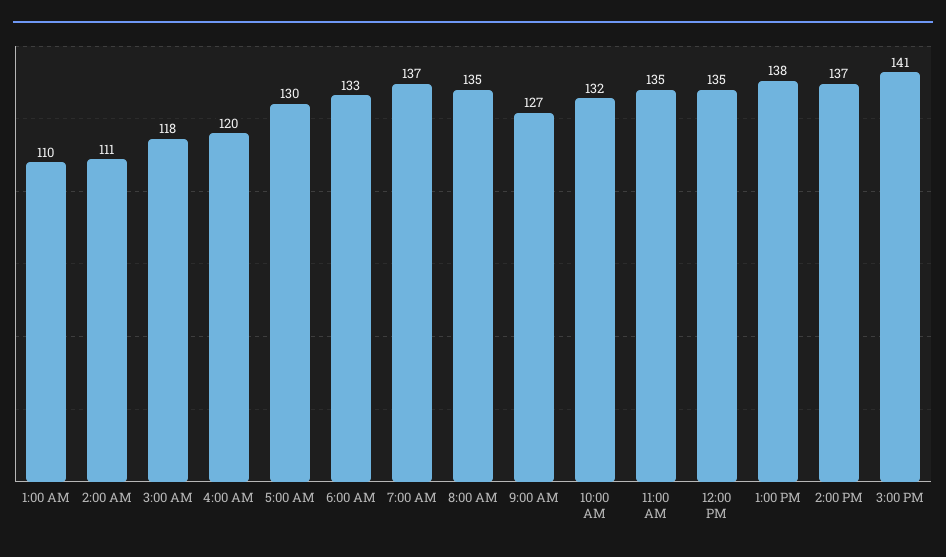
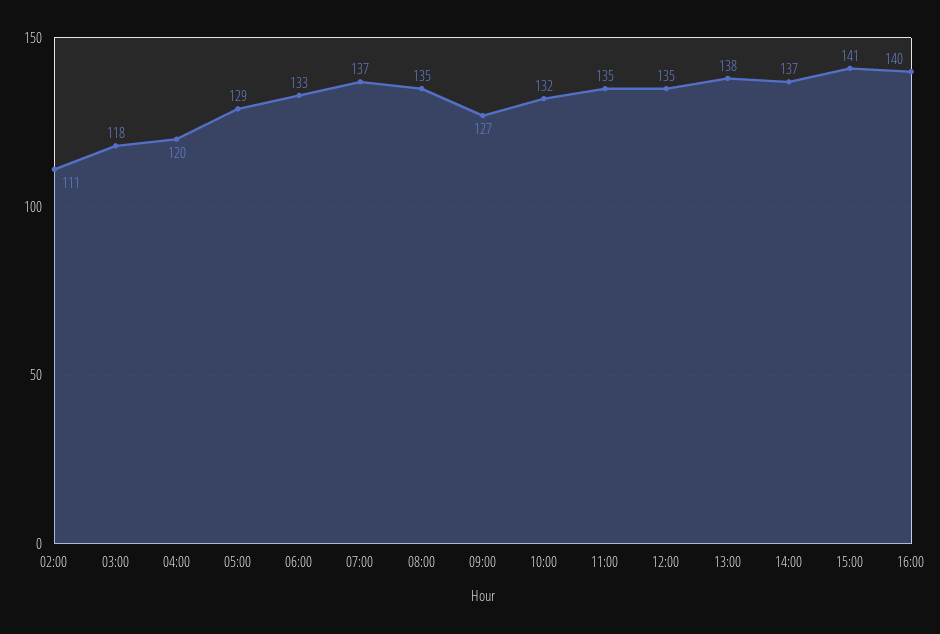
1:00 AM: 110 -> none
5:00 AM: 130 -> 129
16:00: none -> 140

